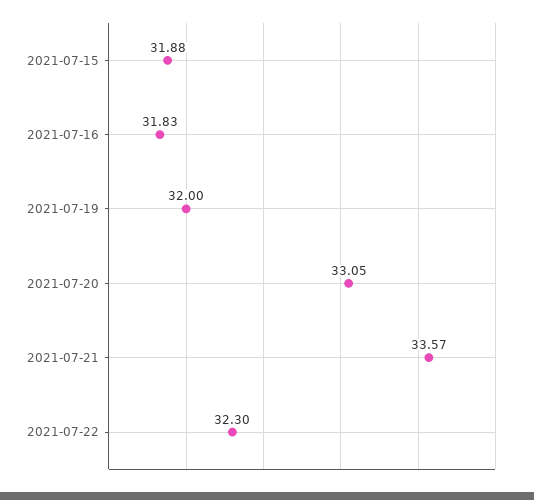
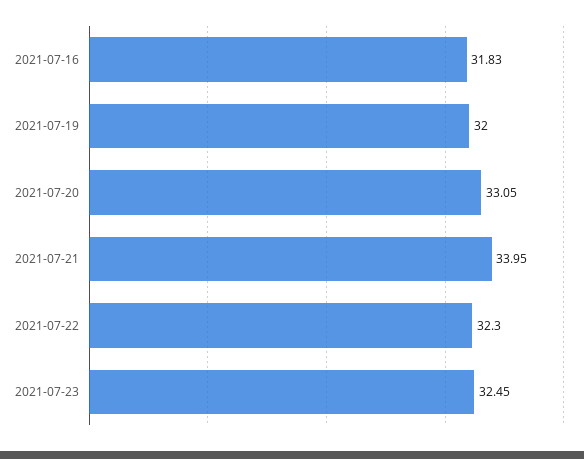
2021-07-15: 31.88 -> none
2021-07-21: 33.57 -> 33.95
2021-07-23: none -> 32.45

